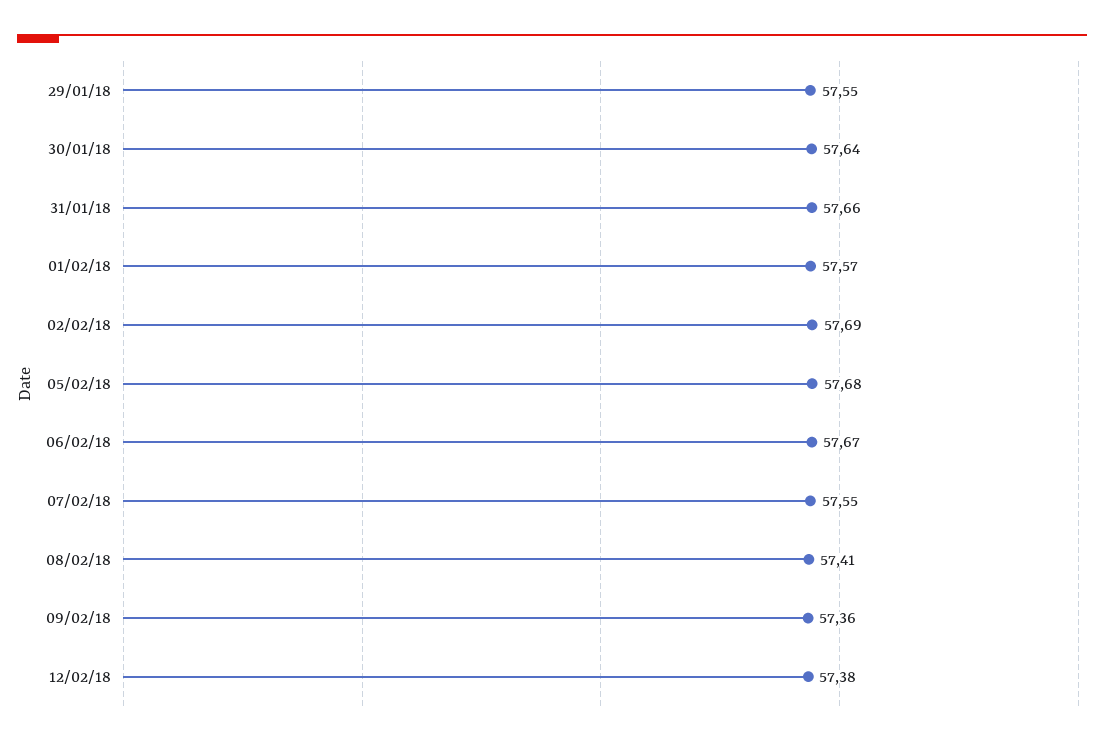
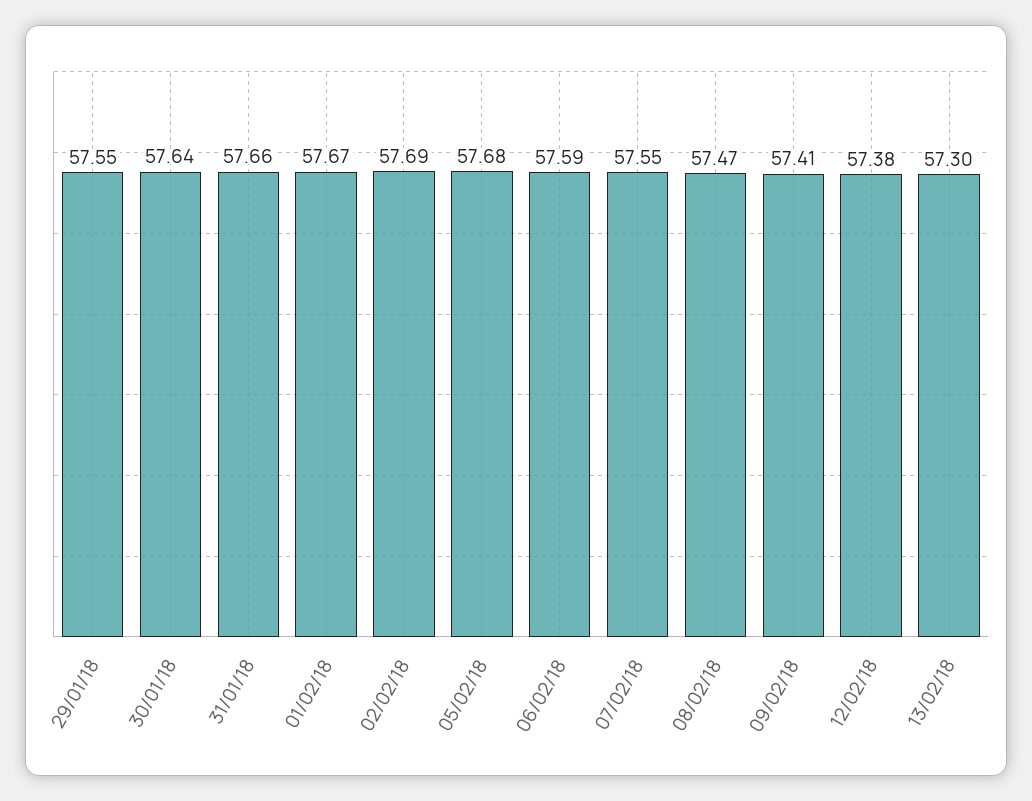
01/02/18: 57.57 -> 57.67
06/02/18: 57.67 -> 57.59
08/02/18: 57.41 -> 57.47
09/02/18: 57.36 -> 57.41
13/02/18: none -> 57.3

